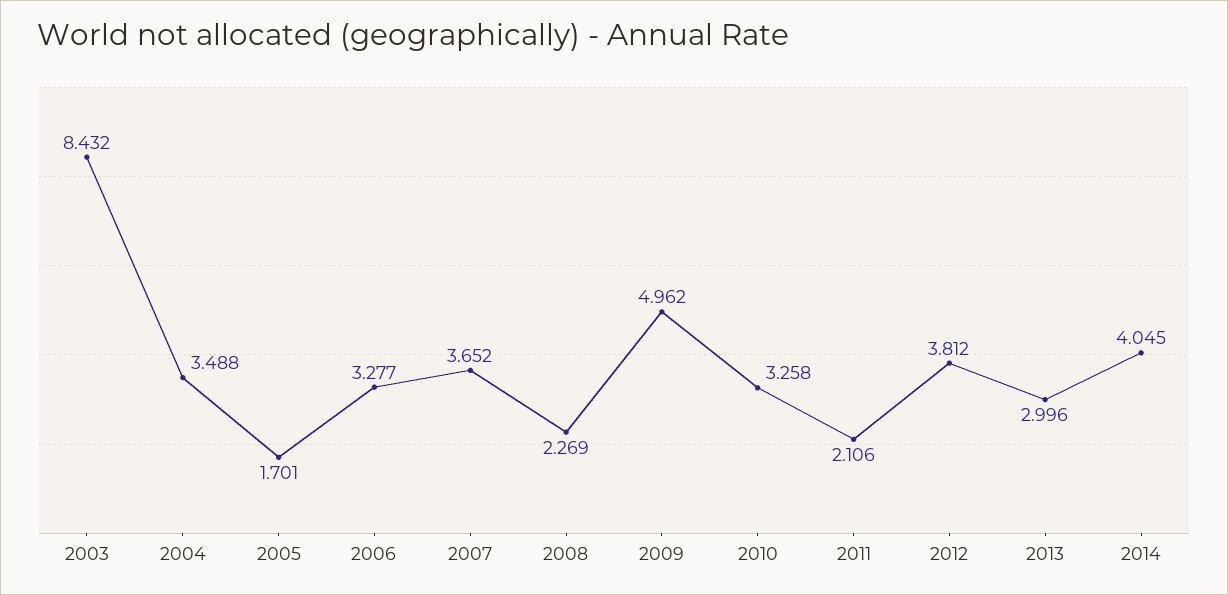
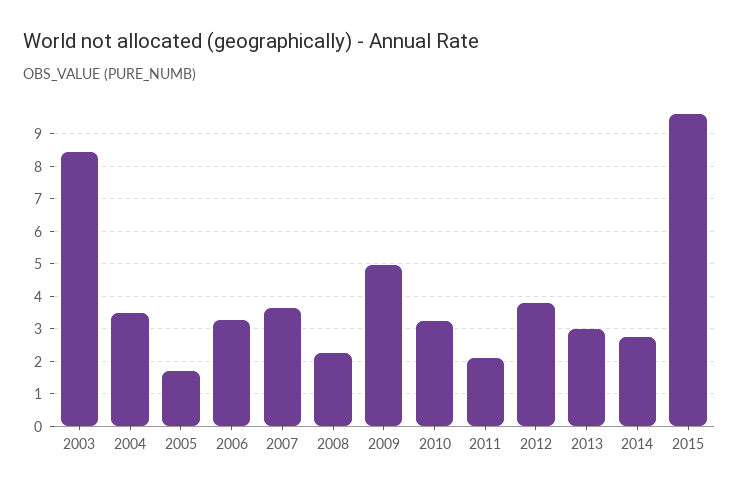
2014: 4.045 -> 2.8
2015: none -> 9.6

